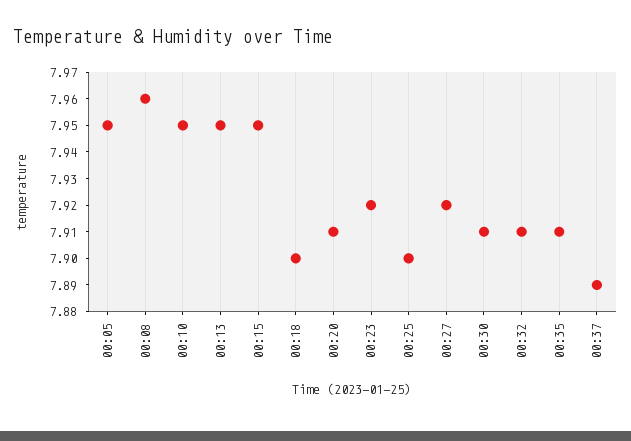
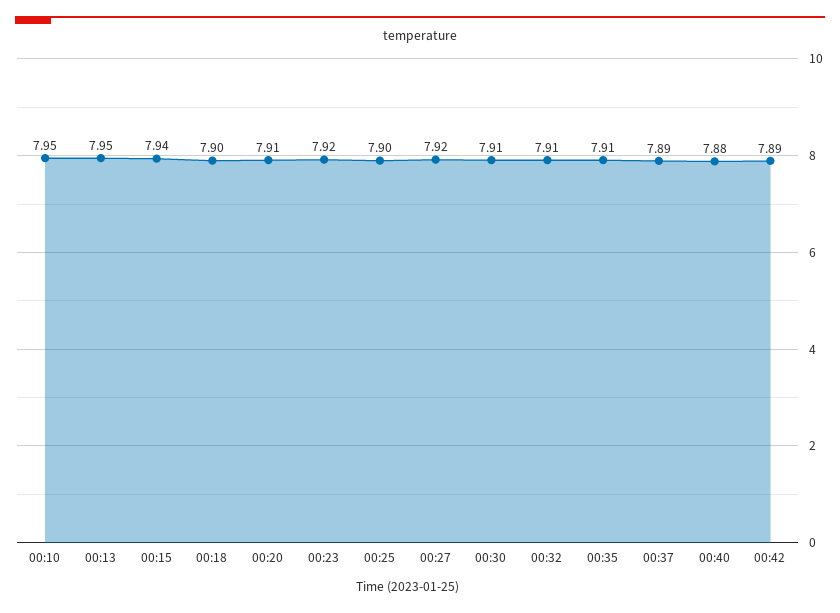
00:05: 7.95 -> none
00:08: 7.96 -> none
00:15: 7.95 -> 7.94
00:40: none -> 7.88
00:42: none -> 7.89

